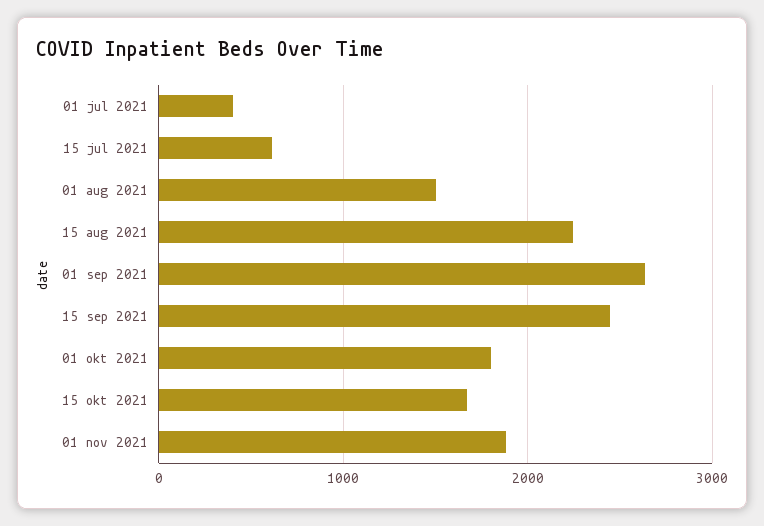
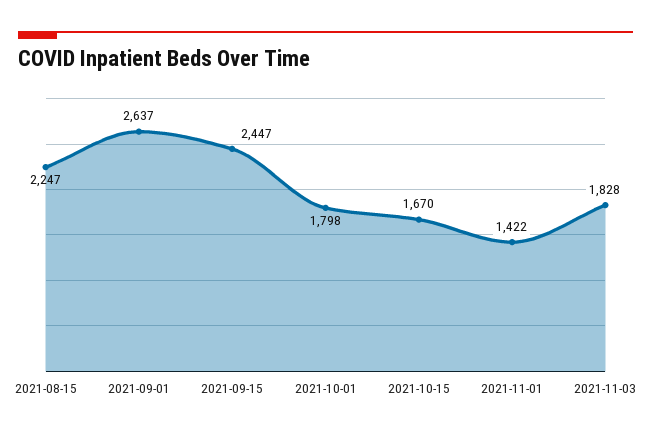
01 jul 2021: 400 -> none
15 jul 2021: 600 -> none
01 aug 2021: 1500 -> none
01 nov 2021: 1900 -> 1422
2021-11-03: none -> 1828

